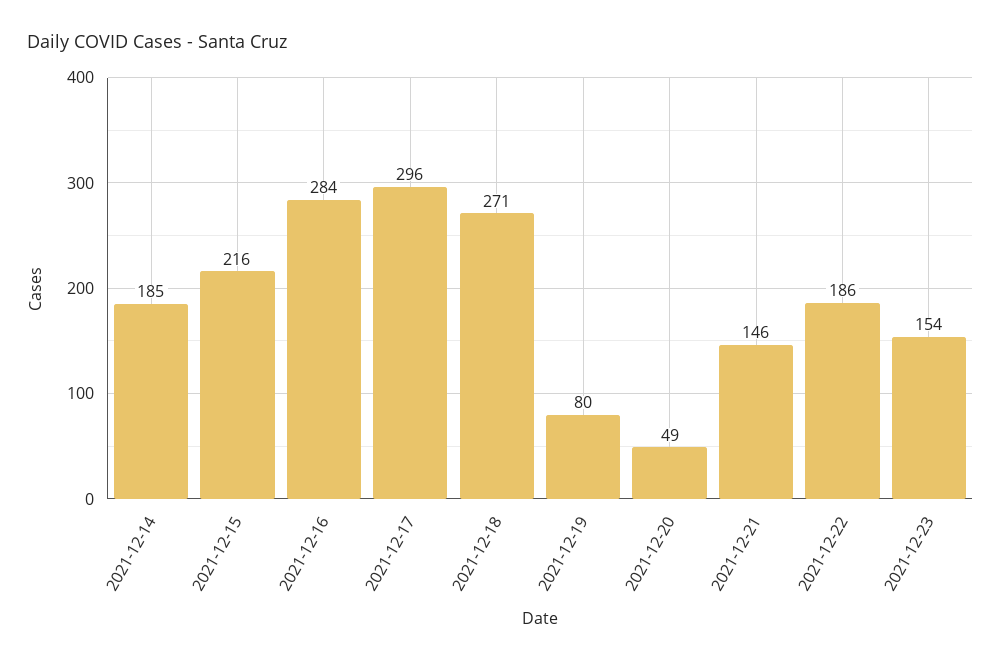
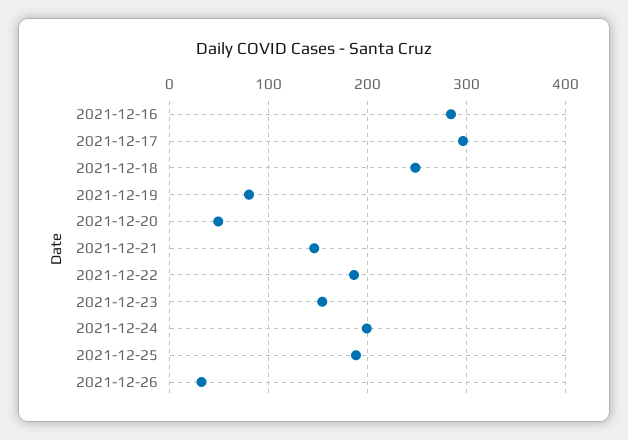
2021-12-14: 185 -> none
2021-12-15: 216 -> none
2021-12-18: 271 -> 250
2021-12-24: none -> 200
2021-12-25: none -> 190
2021-12-26: none -> 30

